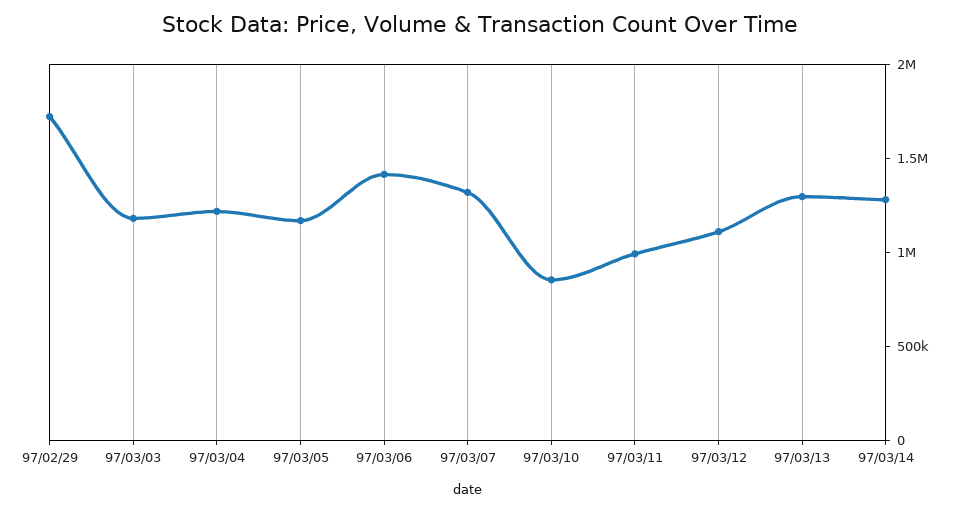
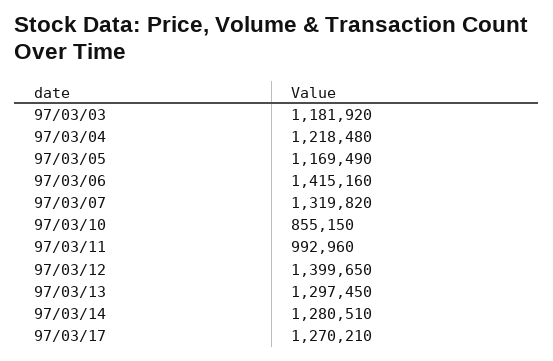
97/02/29: 1700000 -> none
97/03/12: 1100000 -> 1399650
97/03/17: none -> 1270210

